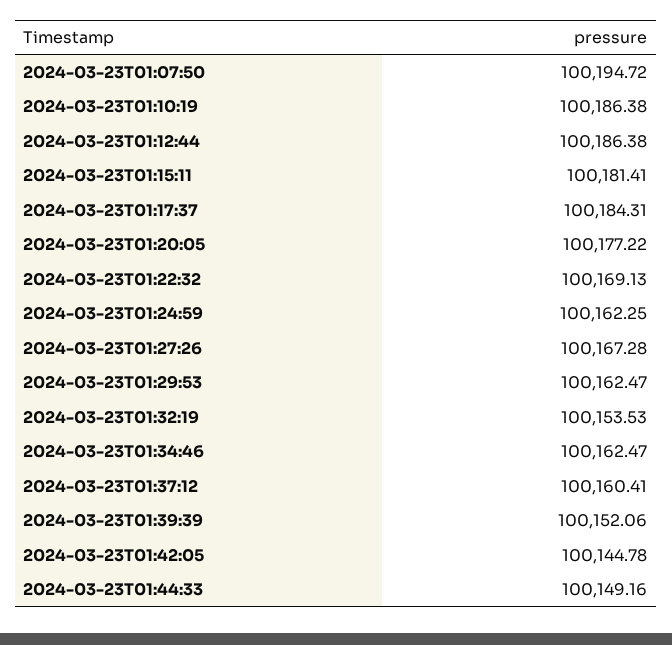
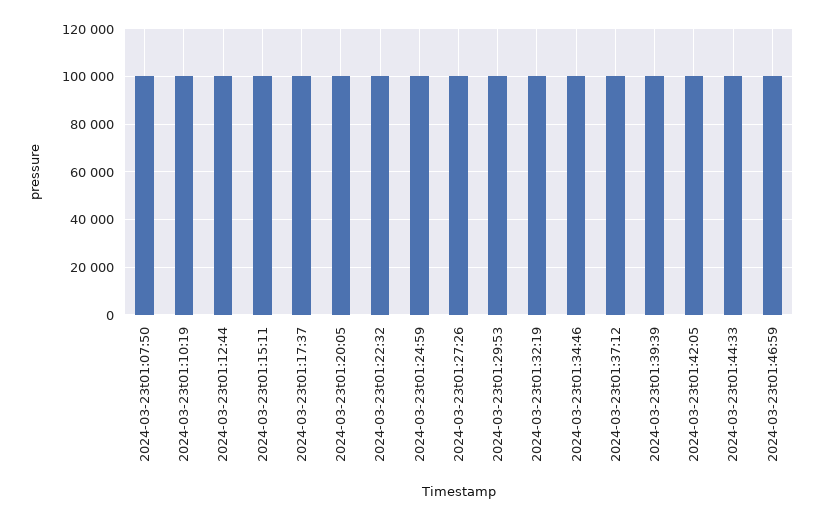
2024-03-23t01:46:59: none -> 100000

